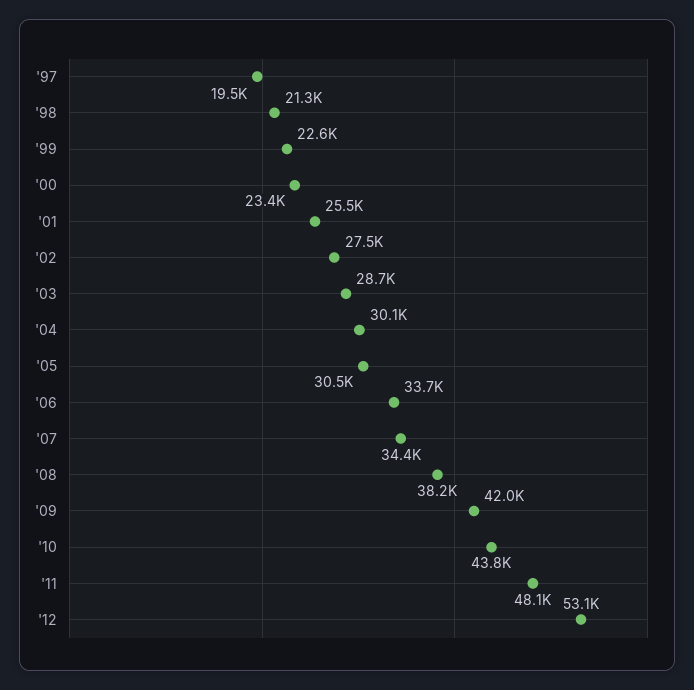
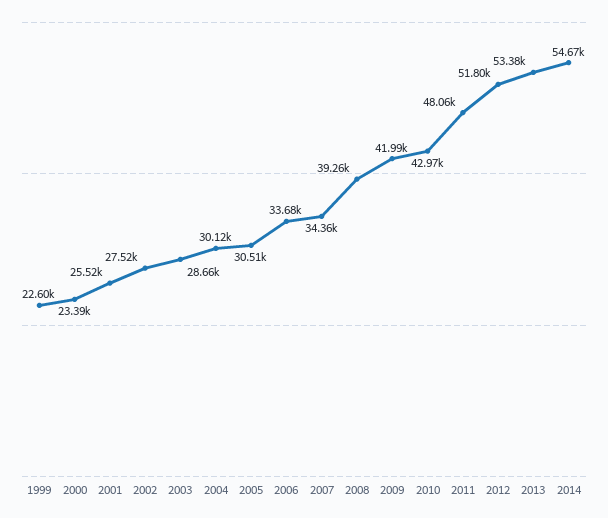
'97: 19500 -> none
'98: 21300 -> none
'08: 38200 -> 39260
'10: 43800 -> 42970
'12: 53100 -> 51800
2013: none -> 53380
2014: none -> 54670

